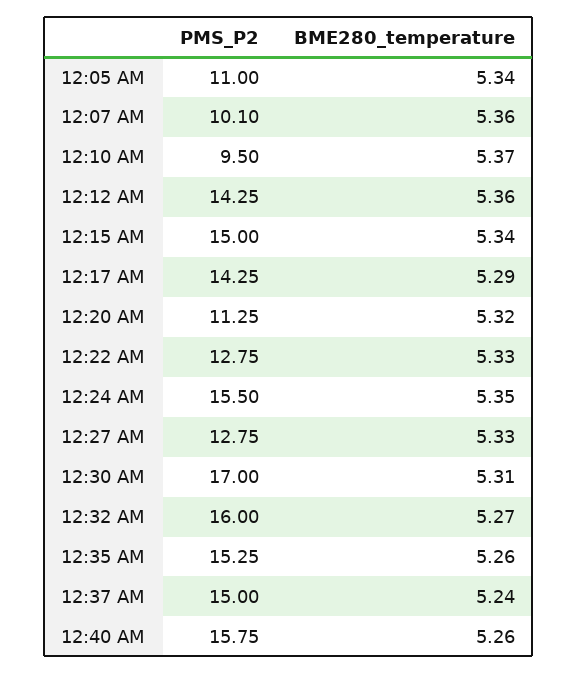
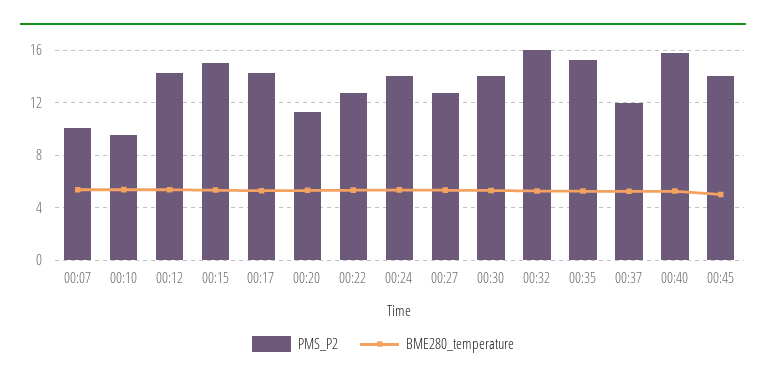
PMS_P2, 12:05 AM: 11 -> none
BME280_temperature, 12:05 AM: 5.34 -> none
PMS_P2, 12:24 AM: 15.5 -> 14
PMS_P2, 12:30 AM: 17 -> 14
PMS_P2, 12:37 AM: 15 -> 12
PMS_P2, 00:45: none -> 14
BME280_temperature, 00:45: none -> 5

